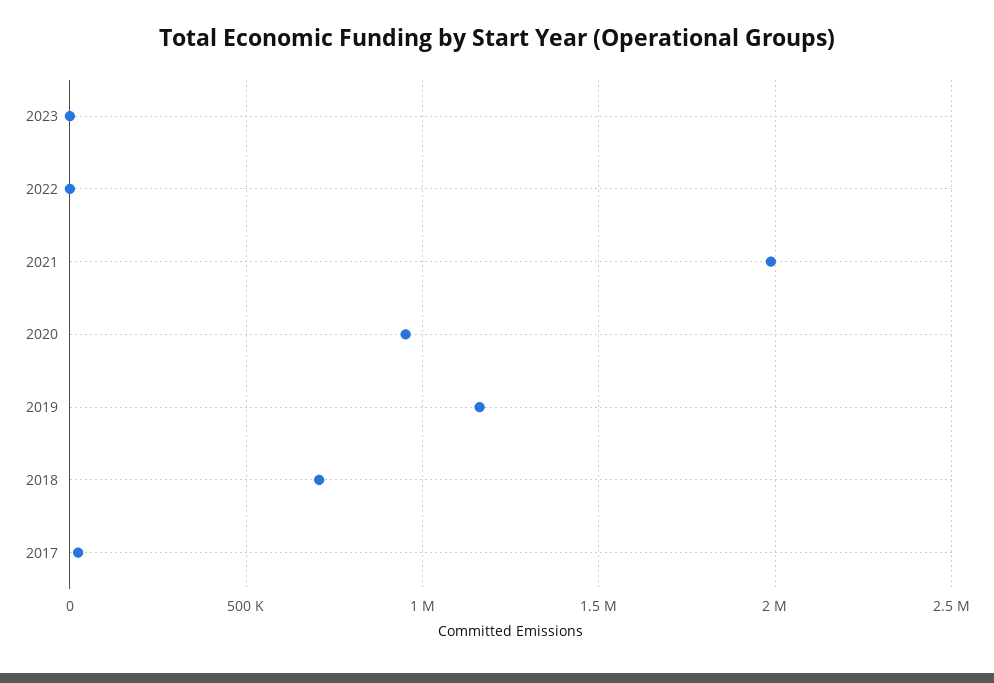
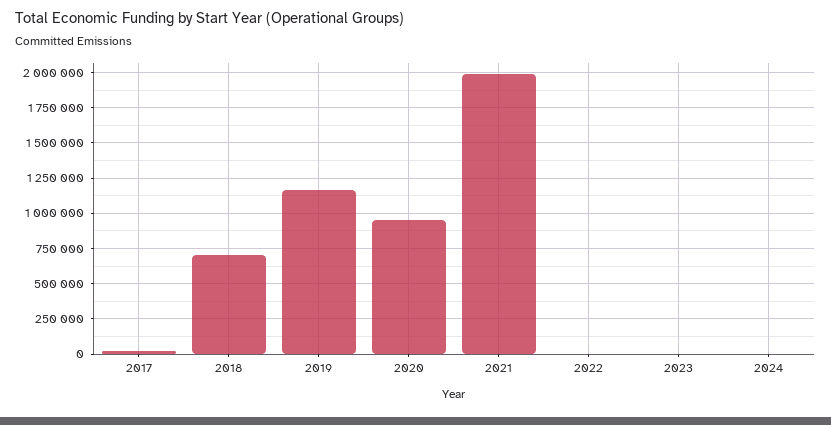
2024: none -> 0

